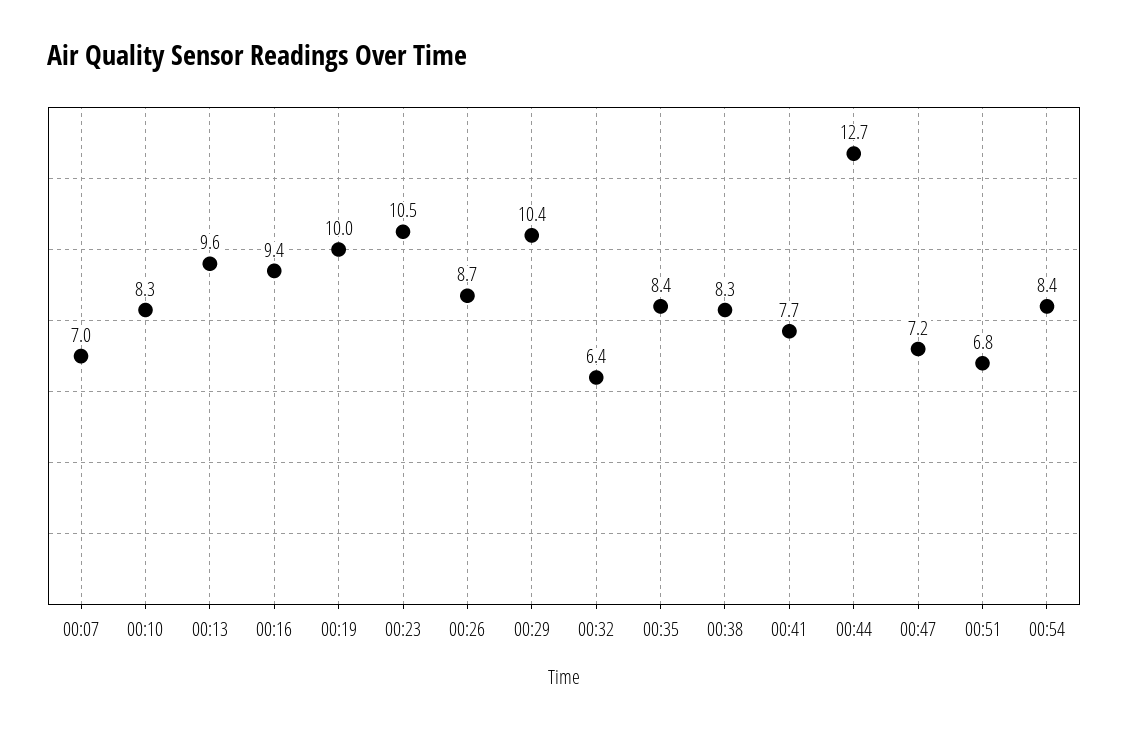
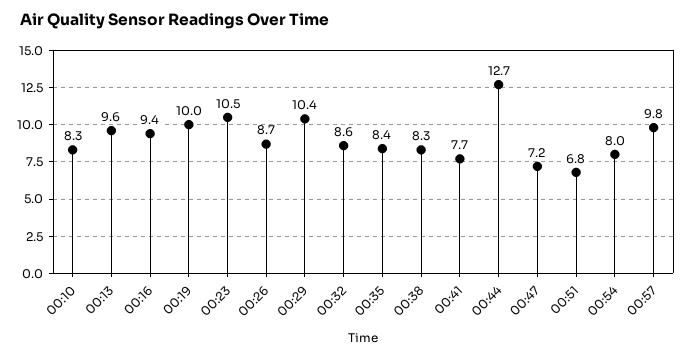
00:07: 7 -> none
00:32: 6.4 -> 8.6
00:54: 8.4 -> 8
00:57: none -> 9.8

